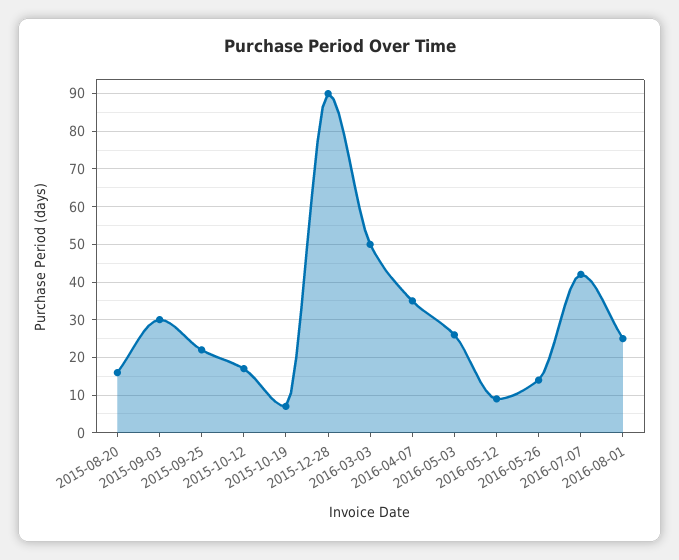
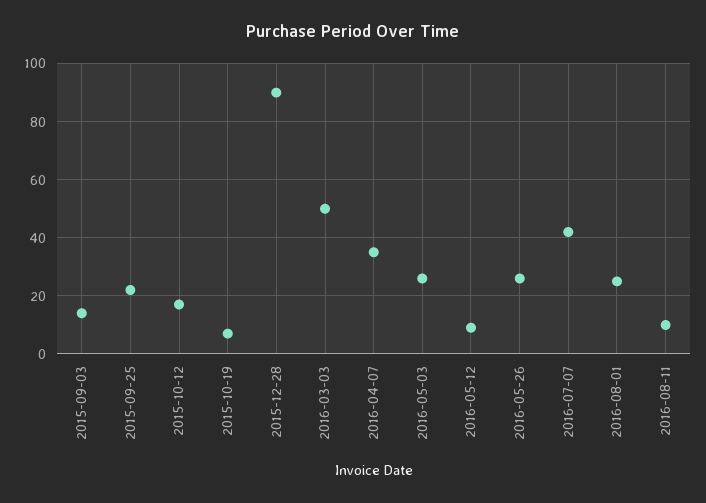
2015-08-20: 15 -> none
2015-09-03: 30 -> 15
2016-05-26: 15 -> 25
2016-08-11: none -> 10

